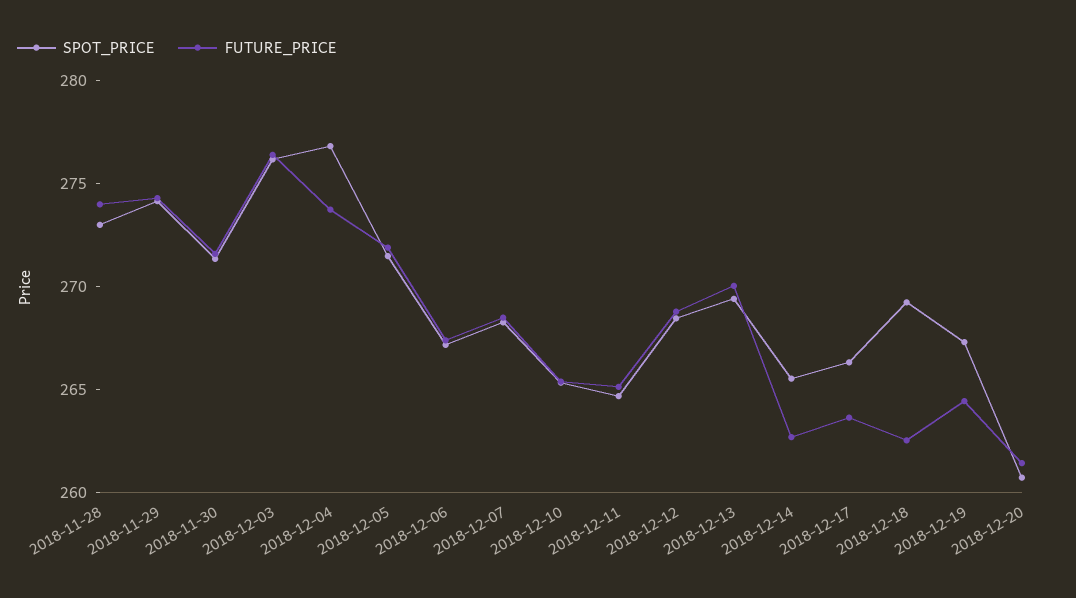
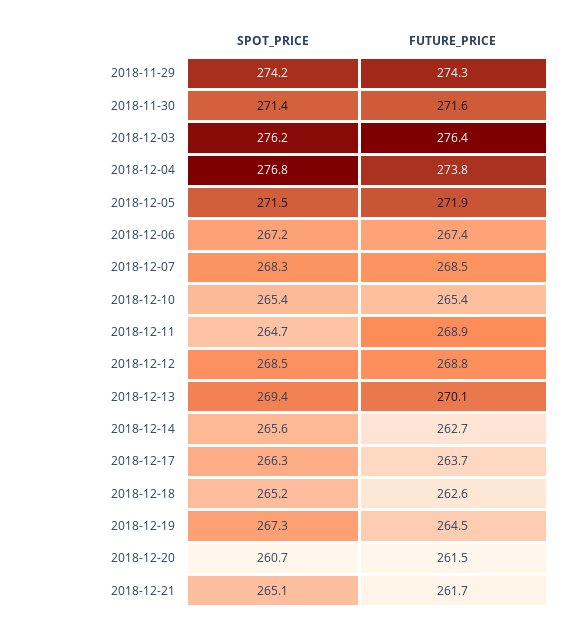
SPOT_PRICE, 2018-11-28: 273 -> none
FUTURE_PRICE, 2018-11-28: 274 -> none
FUTURE_PRICE, 2018-12-11: 265 -> 268.9
SPOT_PRICE, 2018-12-18: 269 -> 265.2
SPOT_PRICE, 2018-12-21: none -> 265.1
FUTURE_PRICE, 2018-12-21: none -> 261.7

